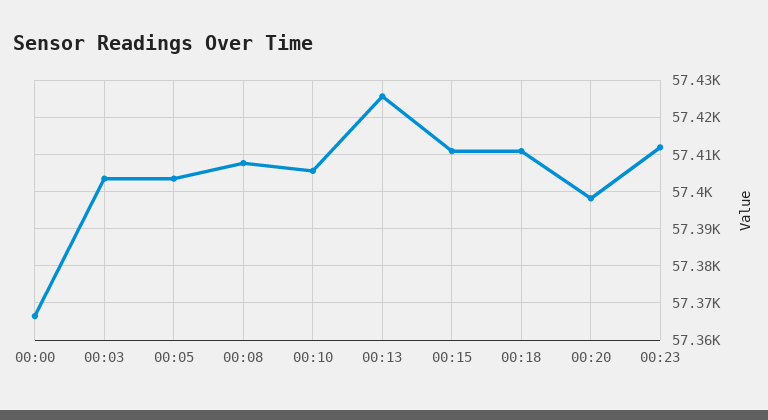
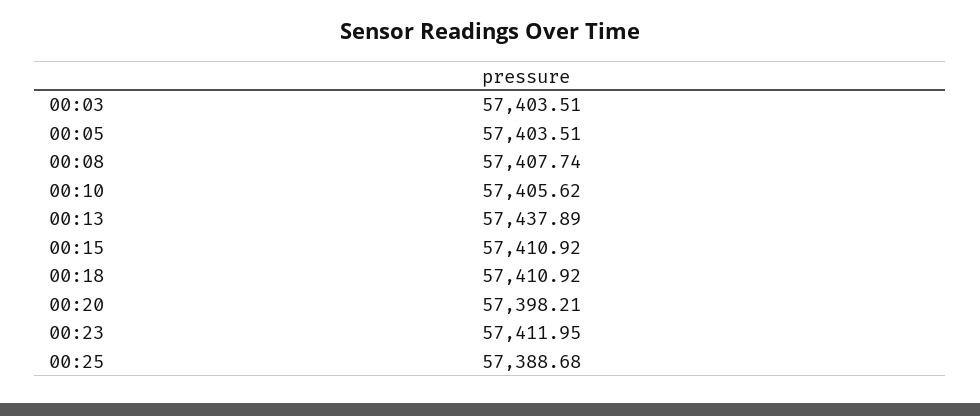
00:00: 57366 -> none
00:13: 57426 -> 57437.89
00:25: none -> 57388.68

